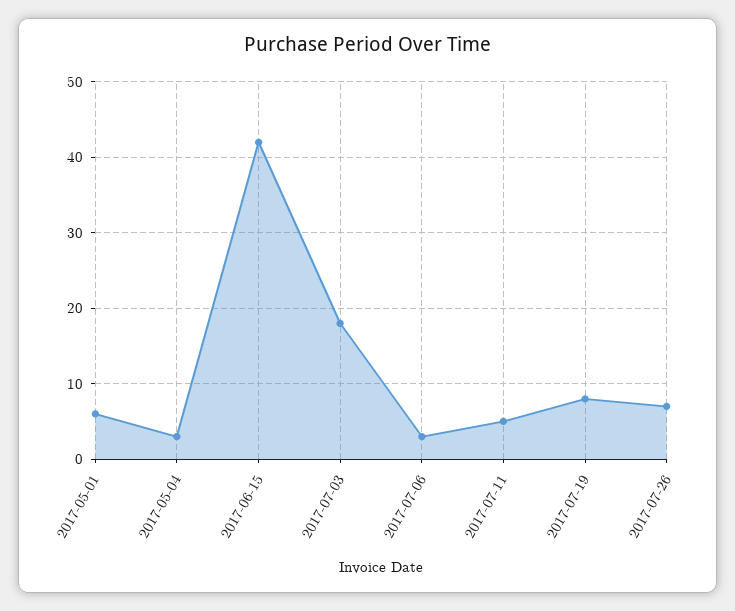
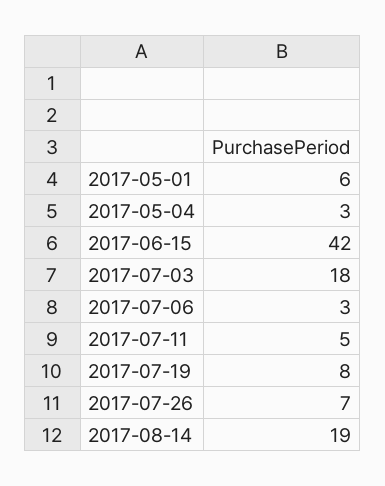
2017-08-14: none -> 19

